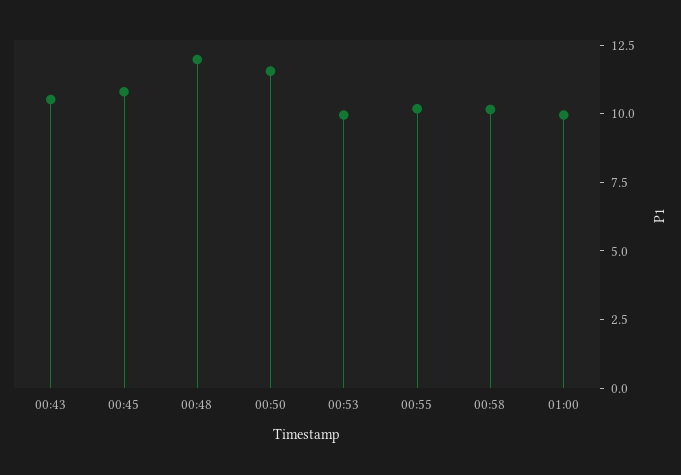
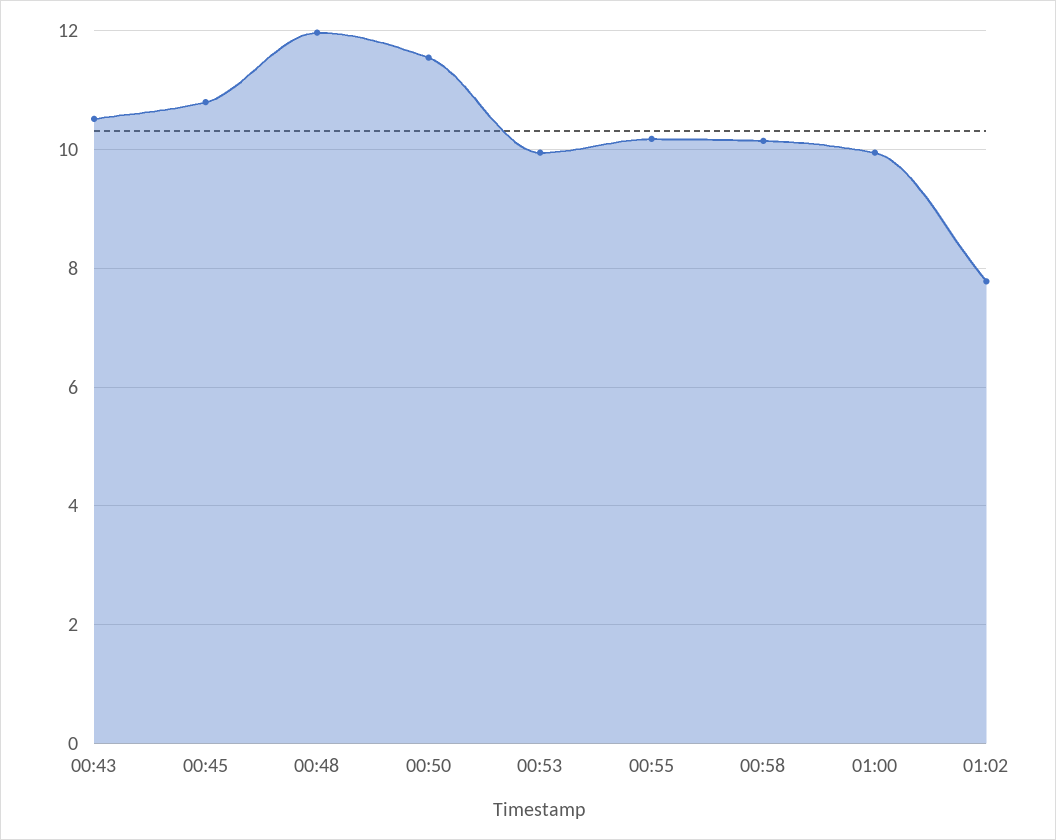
01:02: none -> 7.8

